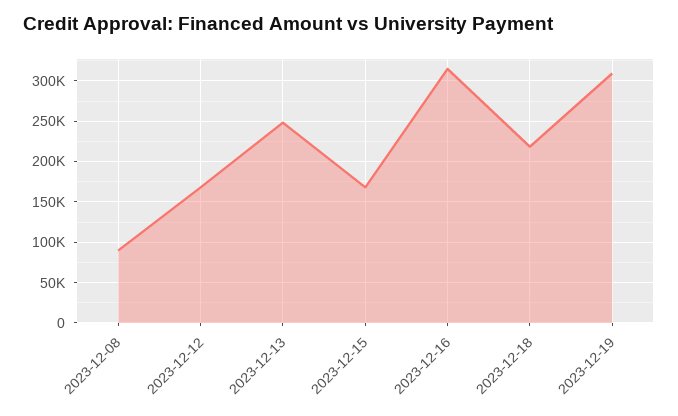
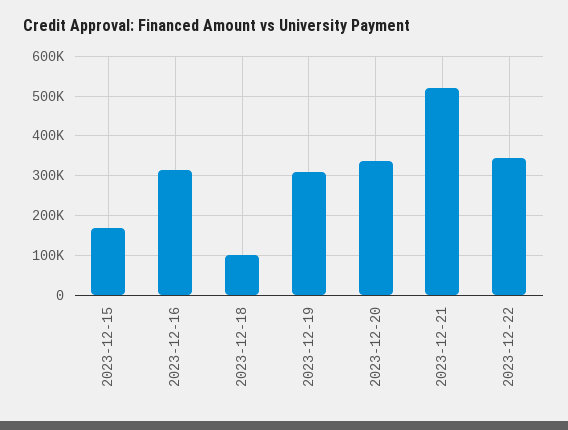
2023-12-08: 90000 -> none
2023-12-12: 170000 -> none
2023-12-13: 250000 -> none
2023-12-18: 220000 -> 100000
2023-12-20: none -> 340000
2023-12-21: none -> 520000
2023-12-22: none -> 340000

